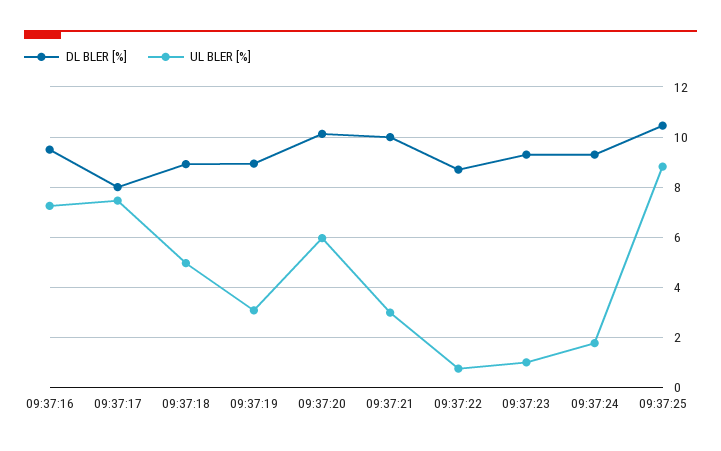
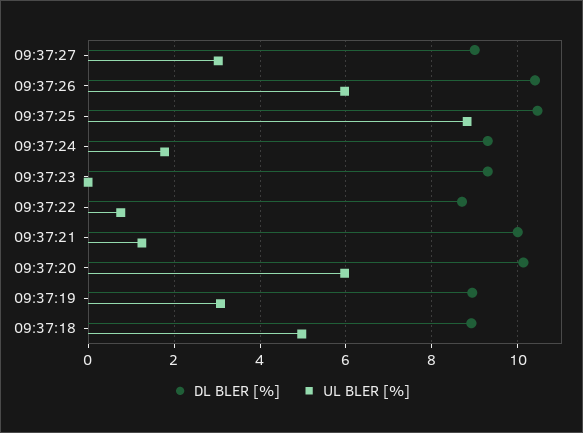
DL BLER [%], 09:37:16: 9.5 -> none
UL BLER [%], 09:37:16: 7.25 -> none
DL BLER [%], 09:37:17: 8 -> none
UL BLER [%], 09:37:17: 7.5 -> none
UL BLER [%], 09:37:21: 3 -> 1.2
UL BLER [%], 09:37:23: 1 -> 0
DL BLER [%], 09:37:27: none -> 9
UL BLER [%], 09:37:27: none -> 3
DL BLER [%], 09:37:26: none -> 10.4
UL BLER [%], 09:37:26: none -> 6

